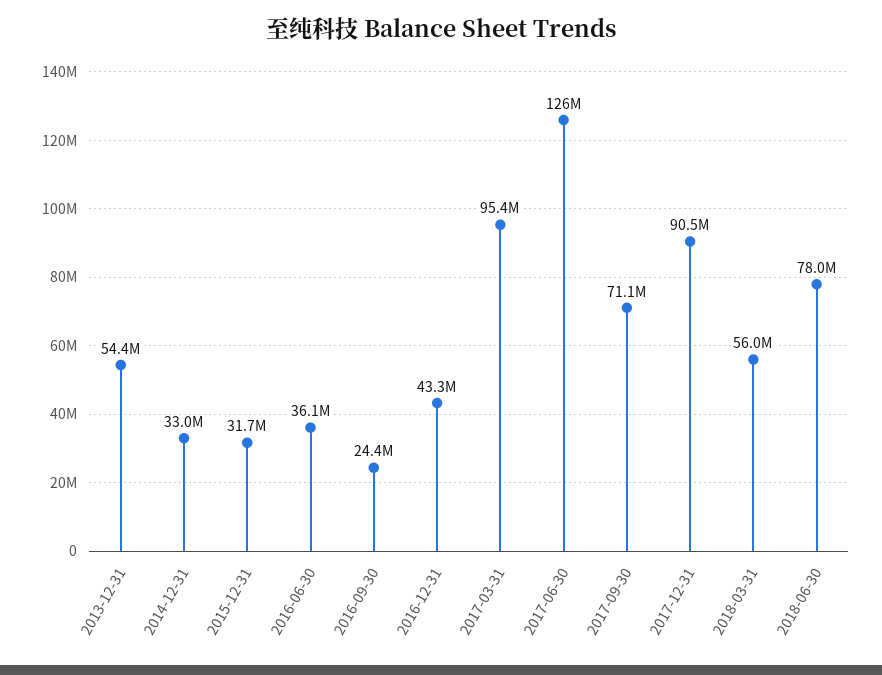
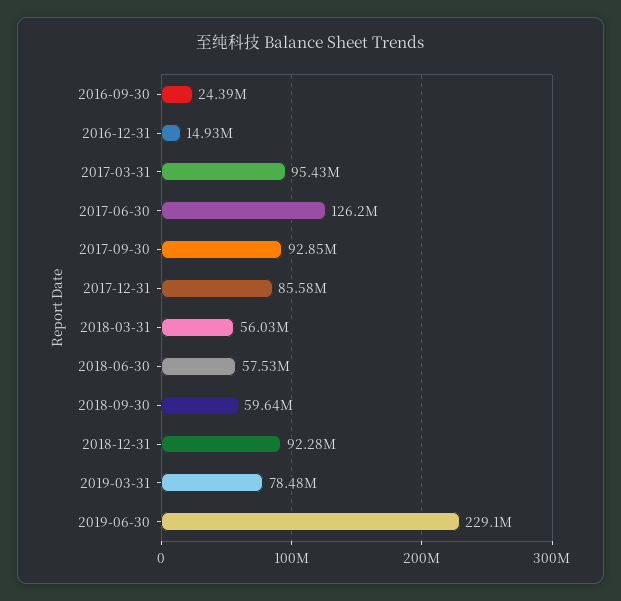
2013-12-31: 54400000 -> none
2014-12-31: 33000000 -> none
2015-12-31: 31700000 -> none
2016-06-30: 36100000 -> none
2016-12-31: 43300000 -> 14930000
2017-09-30: 71100000 -> 92850000
2017-12-31: 90500000 -> 85580000
2018-06-30: 78000000 -> 57530000
2018-09-30: none -> 59640000
2018-12-31: none -> 92280000
2019-03-31: none -> 78480000
2019-06-30: none -> 229100000

